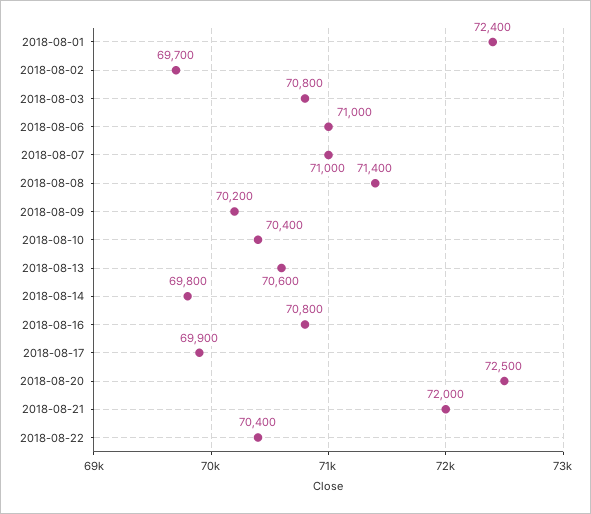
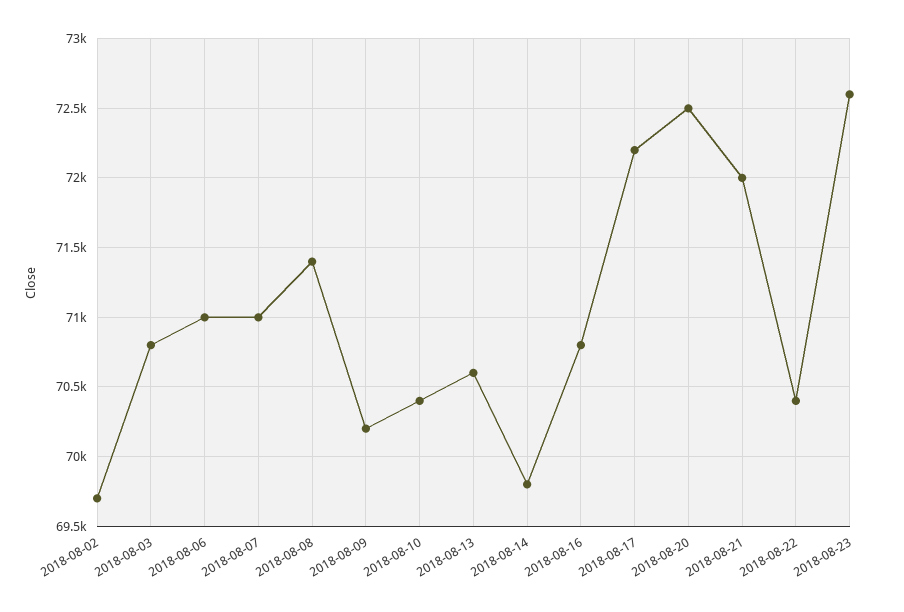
2018-08-01: 72400 -> none
2018-08-17: 69900 -> 72200
2018-08-23: none -> 72600

